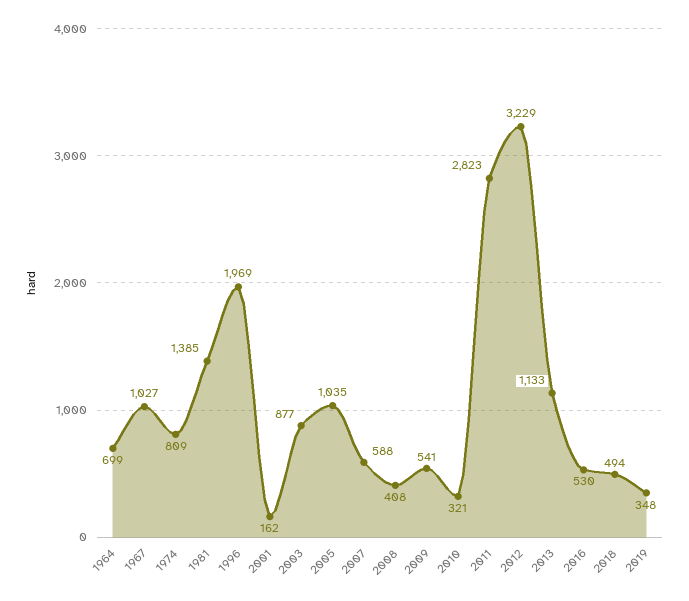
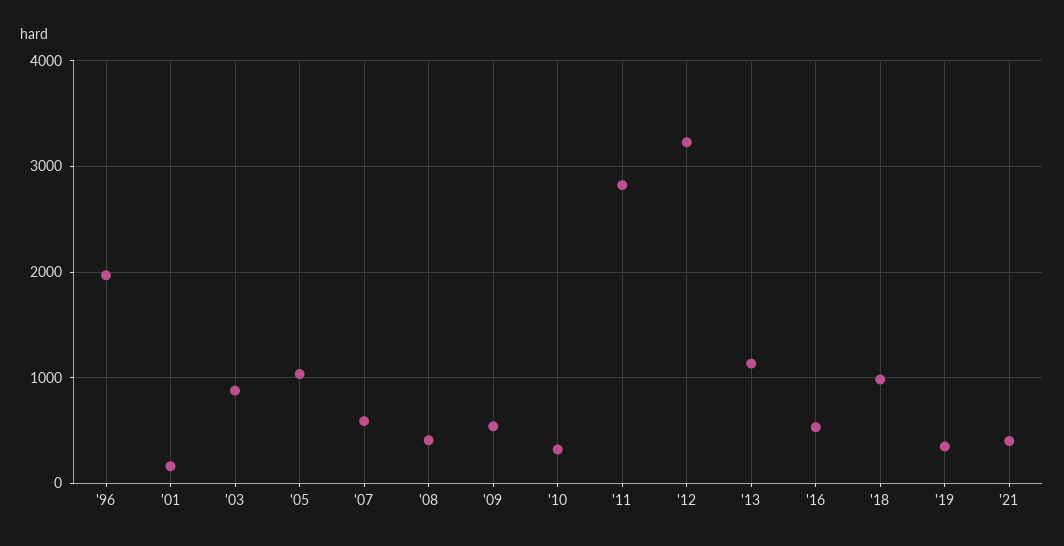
1964: 699 -> none
1967: 1027 -> none
1974: 809 -> none
1981: 1385 -> none
2018: 494 -> 1000
'21: none -> 400

